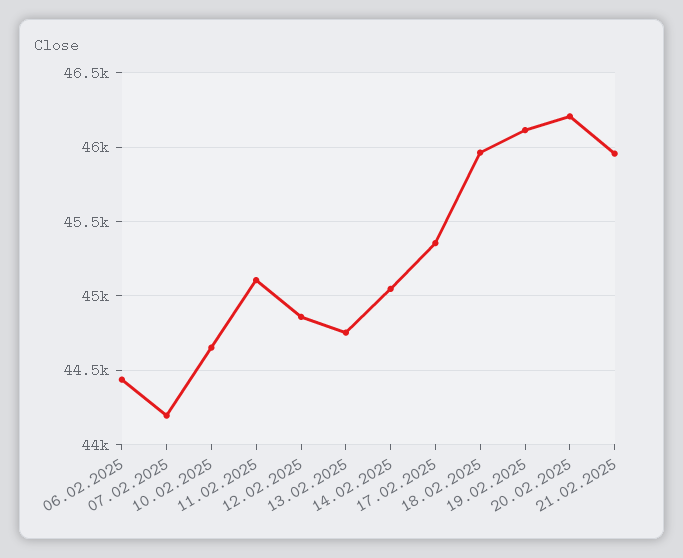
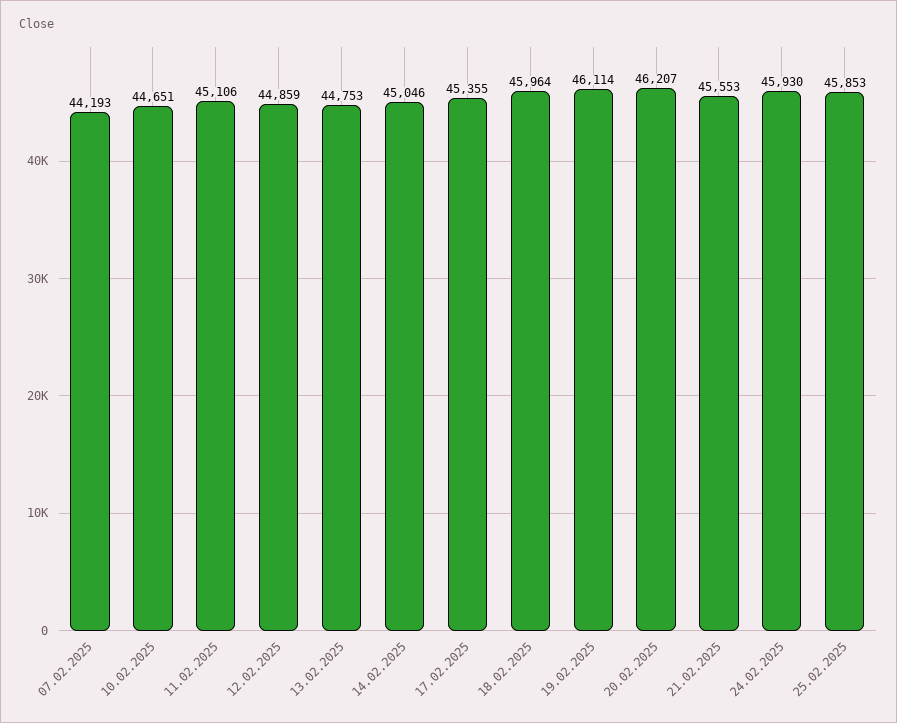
06.02.2025: 44450 -> none
21.02.2025: 45950 -> 45553
24.02.2025: none -> 45930
25.02.2025: none -> 45853

